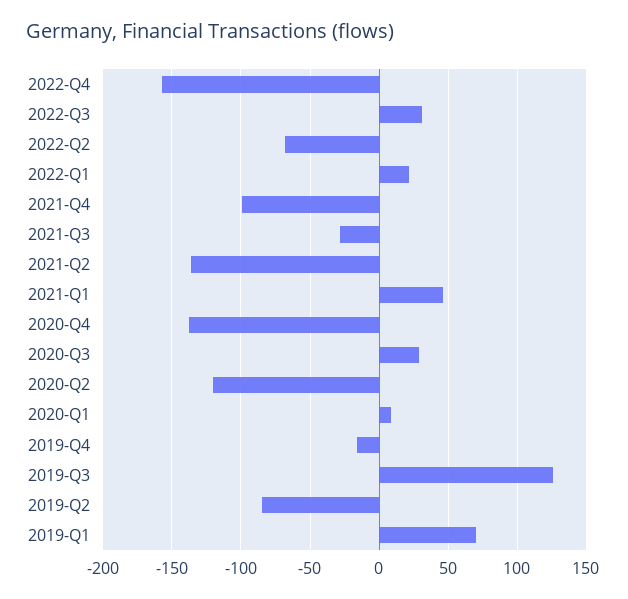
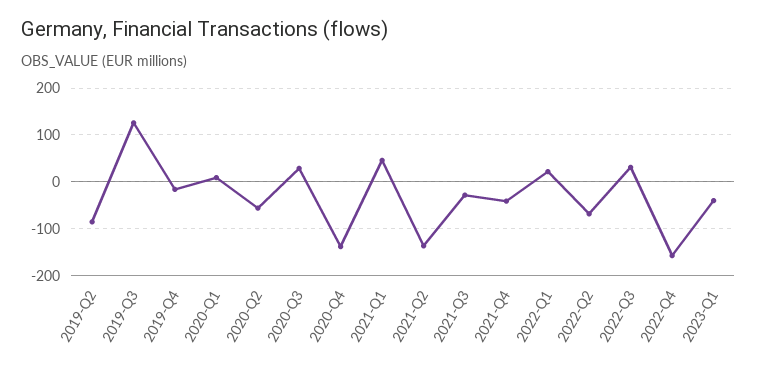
2021-Q4: -100 -> -40
2020-Q2: -120 -> -60
2019-Q1: 70 -> none
2023-Q1: none -> -40

